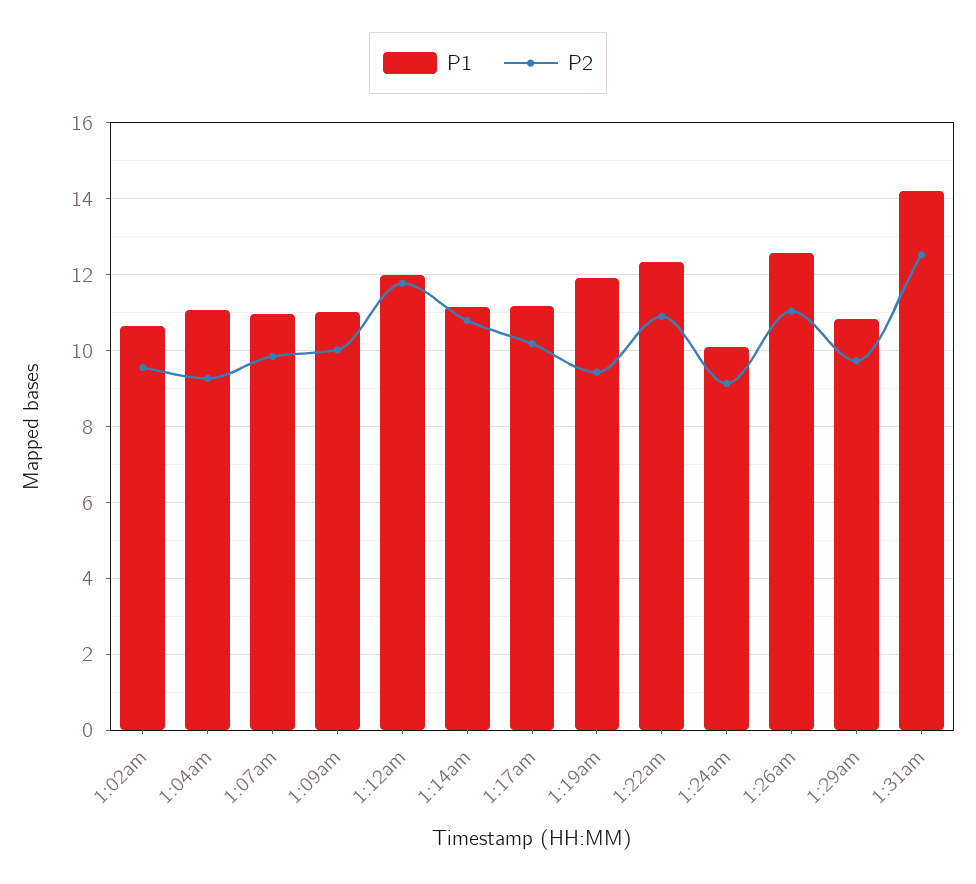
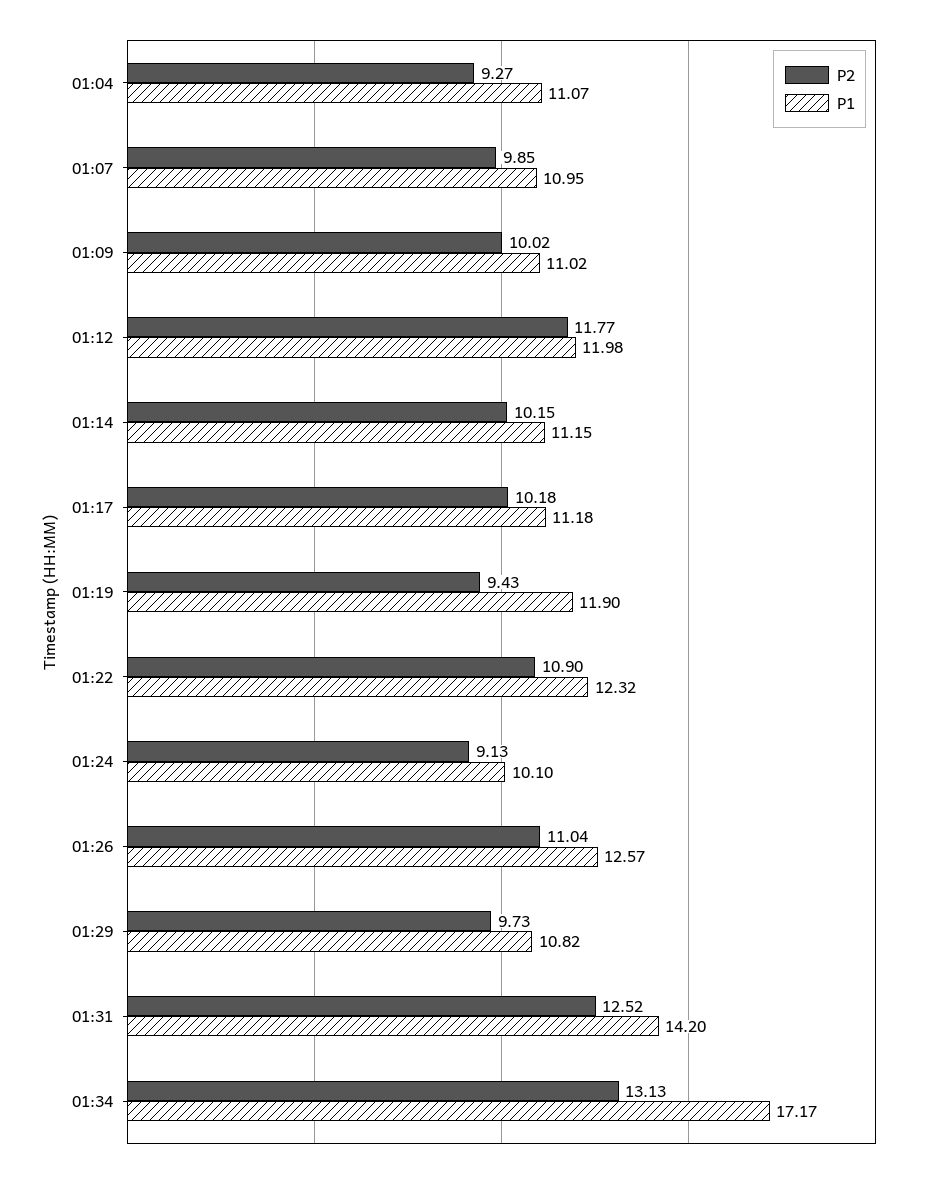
P1, 1:02am: 10.6 -> none
P2, 1:02am: 9.6 -> none
P2, 1:14am: 10.8 -> 10.15
P2, 01:34: none -> 13.13
P1, 01:34: none -> 17.17

